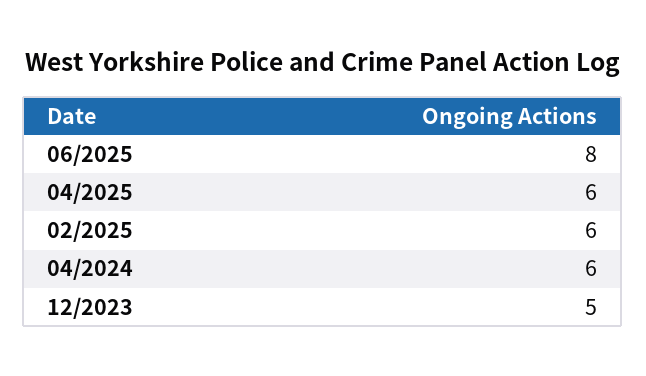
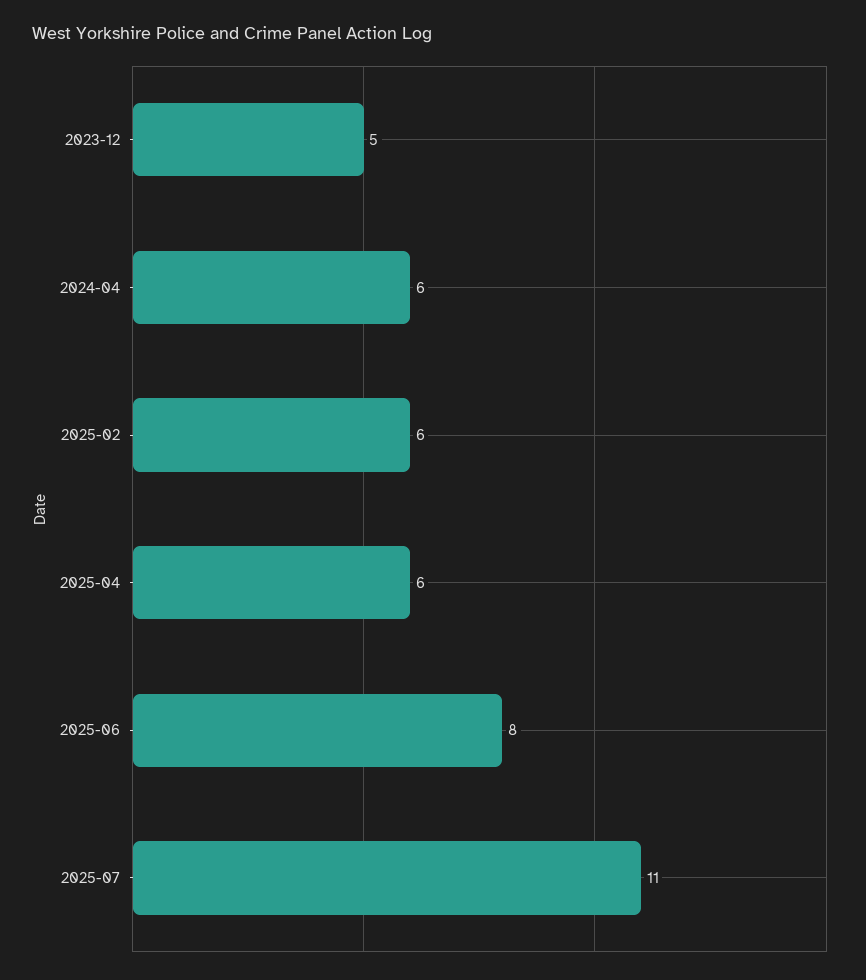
2025-07: none -> 11

